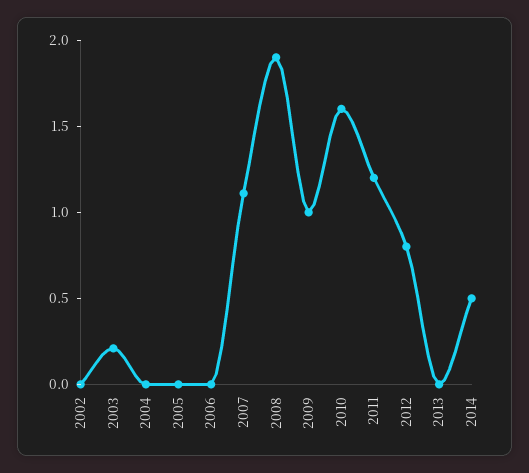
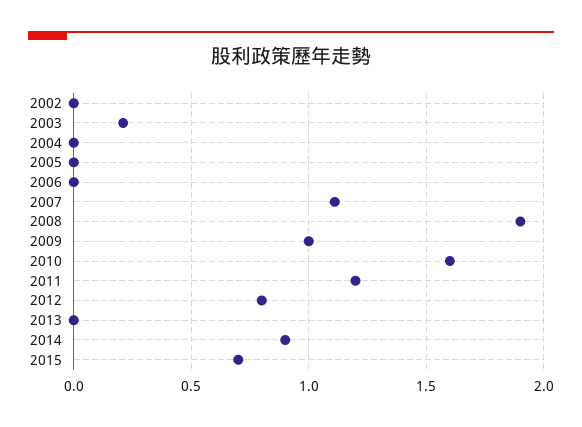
2014: 0.5 -> 0.9
2015: none -> 0.7

